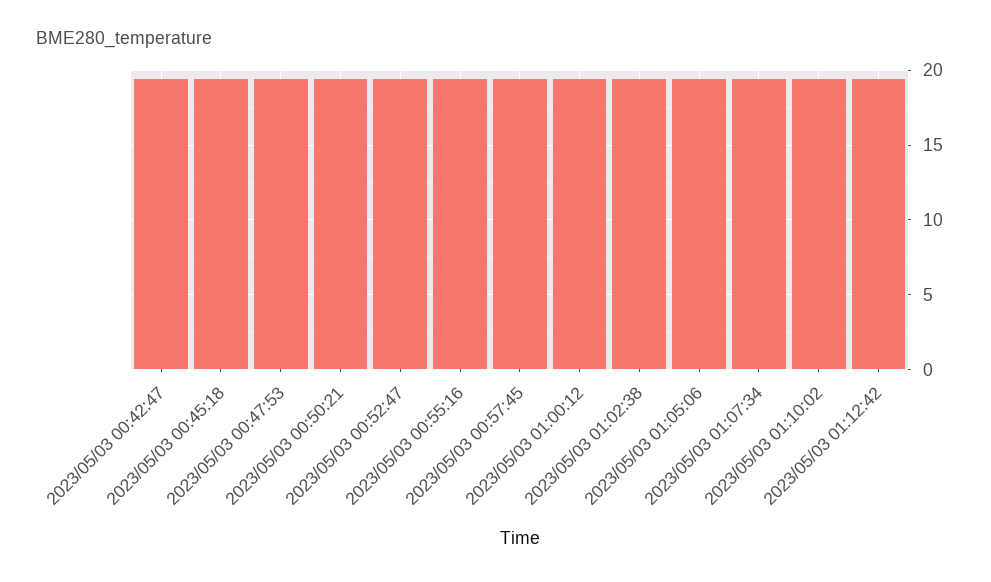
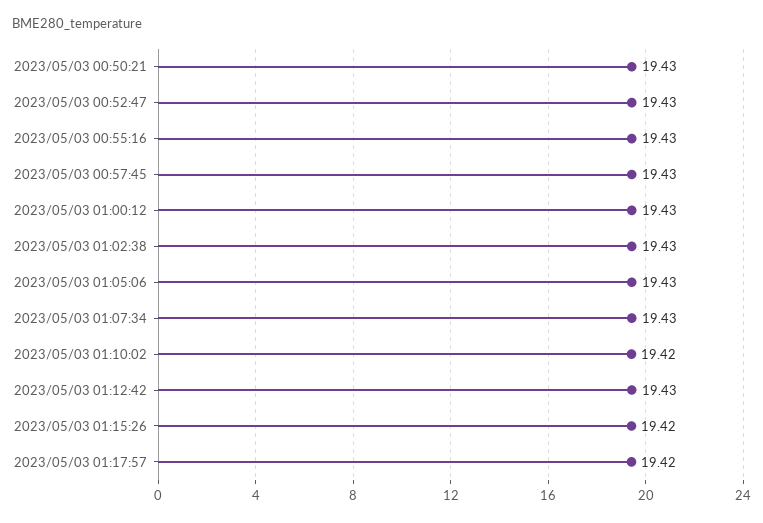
2023/05/03 00:42:47: 19.5 -> none
2023/05/03 00:45:18: 19.5 -> none
2023/05/03 00:47:53: 19.5 -> none
2023/05/03 01:15:26: none -> 19.42
2023/05/03 01:17:57: none -> 19.42

